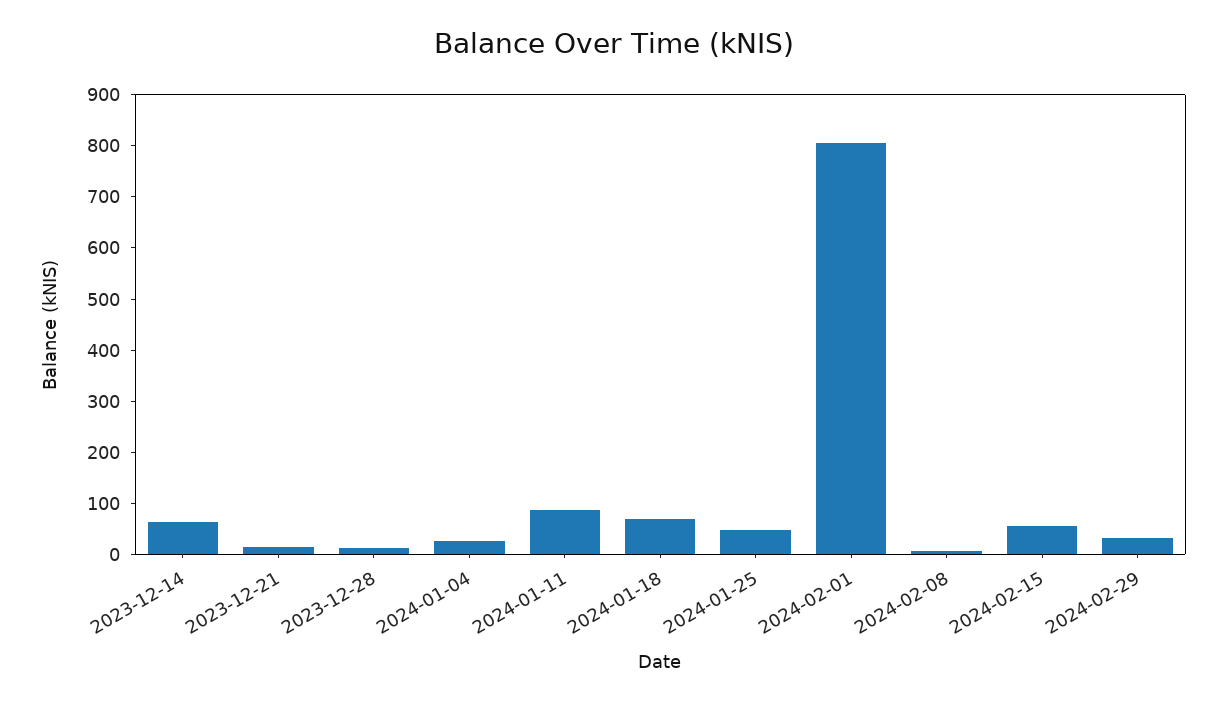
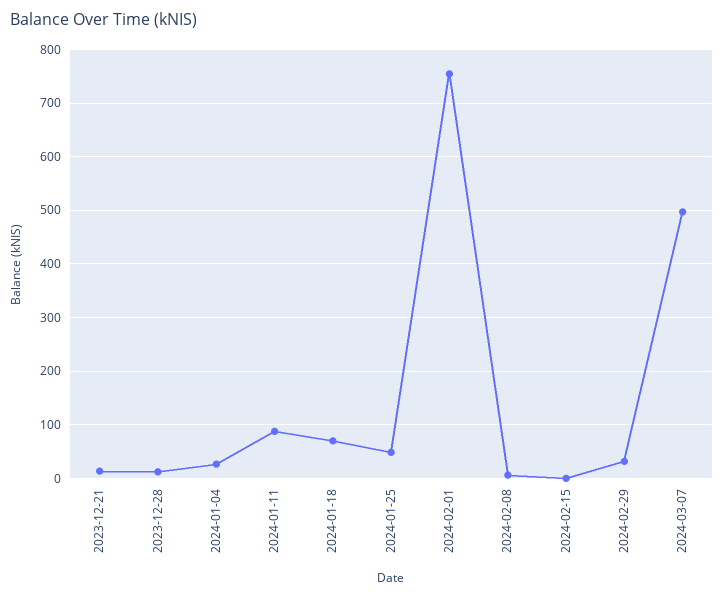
2023-12-14: 60 -> none
2024-02-01: 800 -> 760
2024-02-15: 60 -> 0
2024-03-07: none -> 500

